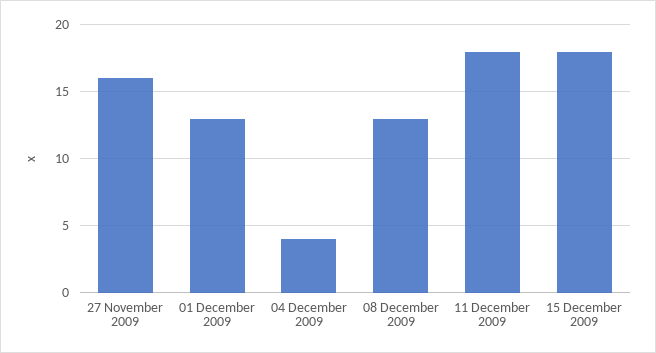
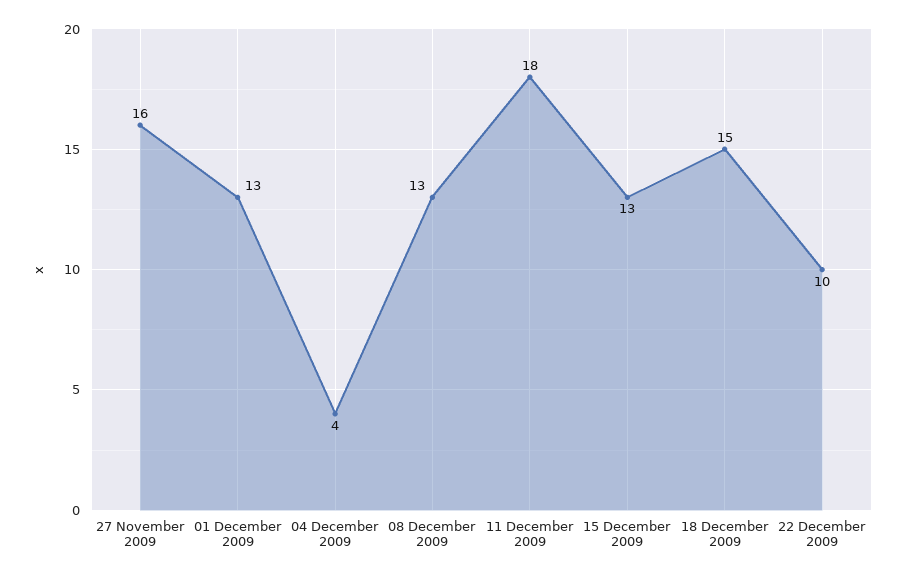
15 December 2009: 18 -> 13
18 December 2009: none -> 15
22 December 2009: none -> 10

